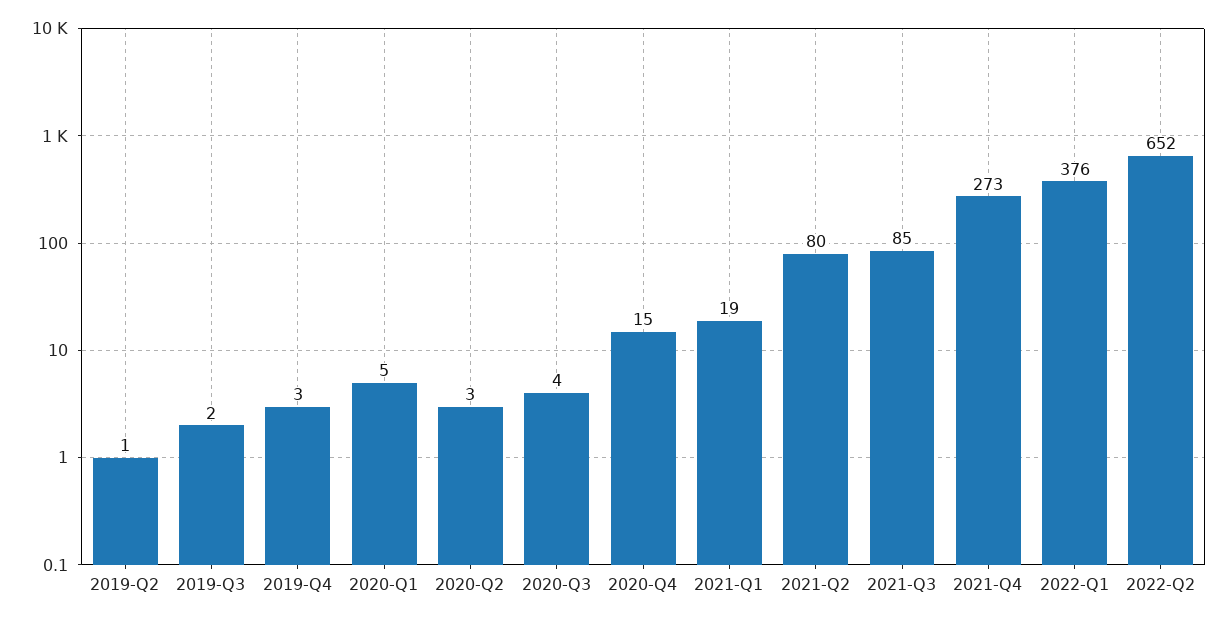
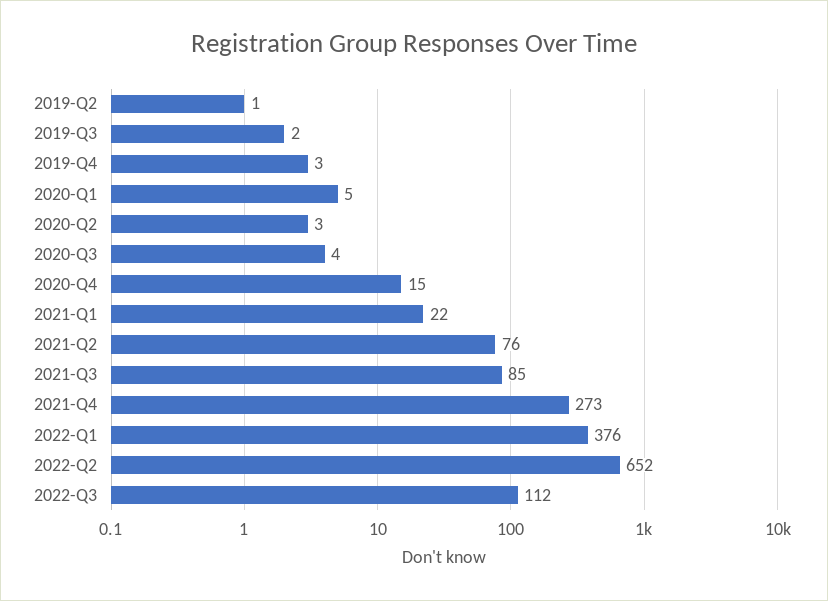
2021-Q1: 19 -> 22
2021-Q2: 80 -> 76
2022-Q3: none -> 112

